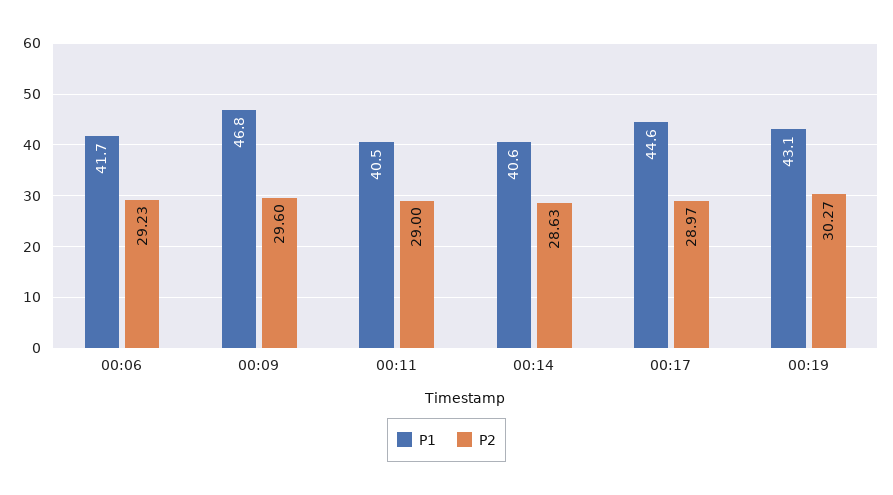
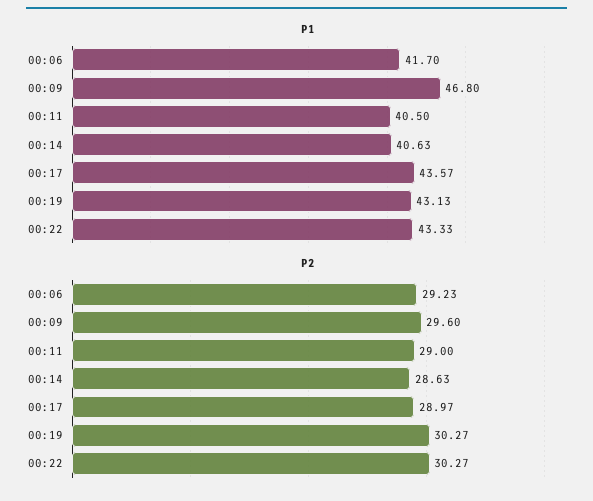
P1, 00:17: 44.6 -> 43.57
P1, 00:22: none -> 43.33
P2, 00:22: none -> 30.27

